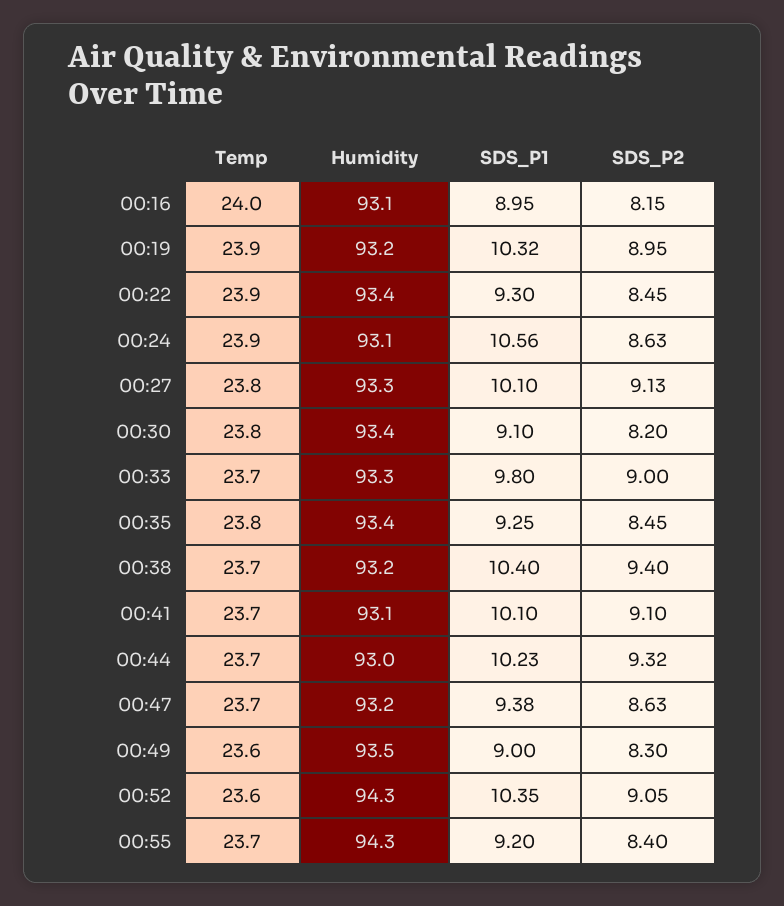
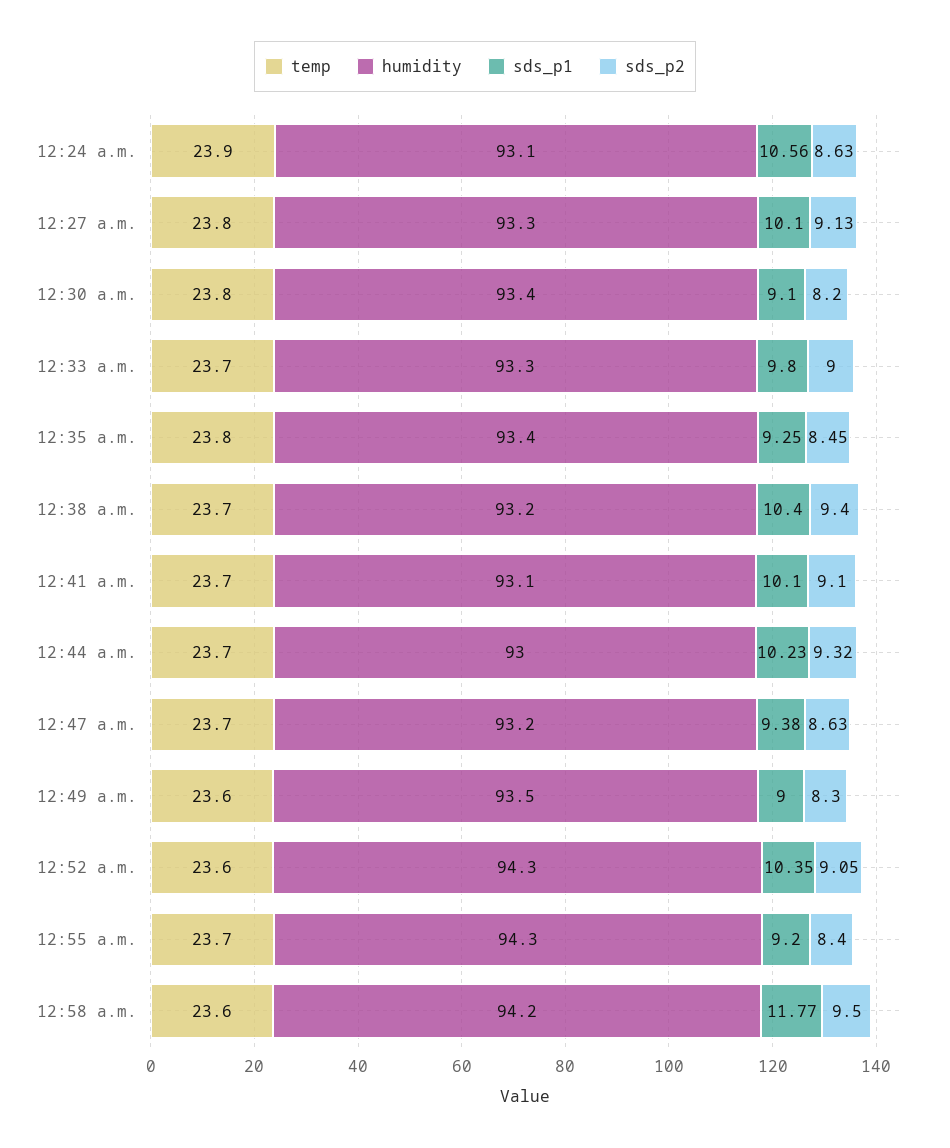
Temp, 00:16: 24 -> none
Humidity, 00:16: 93.1 -> none
SDS_P1, 00:16: 8.95 -> none
SDS_P2, 00:16: 8.15 -> none
Temp, 00:19: 23.9 -> none
Humidity, 00:19: 93.2 -> none
SDS_P1, 00:19: 10.32 -> none
SDS_P2, 00:19: 8.95 -> none
Temp, 00:22: 23.9 -> none
Humidity, 00:22: 93.4 -> none
SDS_P1, 00:22: 9.3 -> none
SDS_P2, 00:22: 8.45 -> none
Temp, 12:58 a.m.: none -> 23.6
Humidity, 12:58 a.m.: none -> 94.2
SDS_P1, 12:58 a.m.: none -> 11.77
SDS_P2, 12:58 a.m.: none -> 9.5

